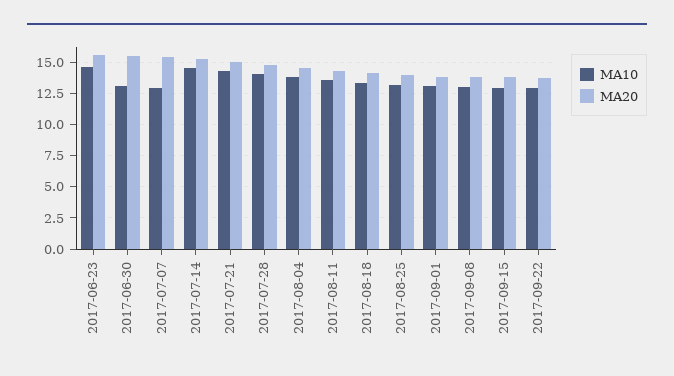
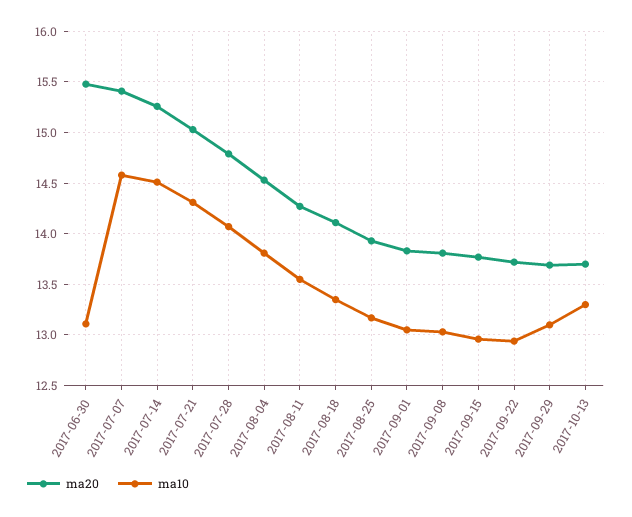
MA10, 2017-06-23: 14.5 -> none
MA20, 2017-06-23: 15.5 -> none
MA10, 2017-07-07: 13 -> 14.6
MA20, 2017-09-29: none -> 13.7
MA10, 2017-09-29: none -> 13.1
MA20, 2017-10-13: none -> 13.7
MA10, 2017-10-13: none -> 13.3

